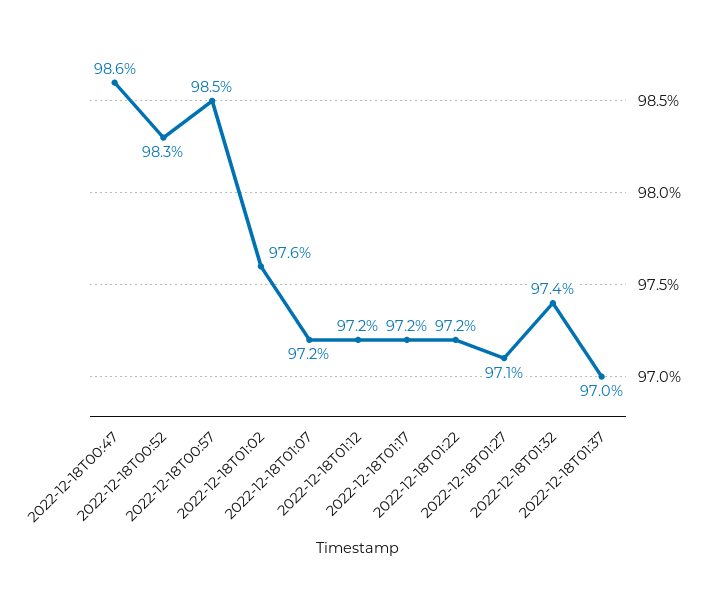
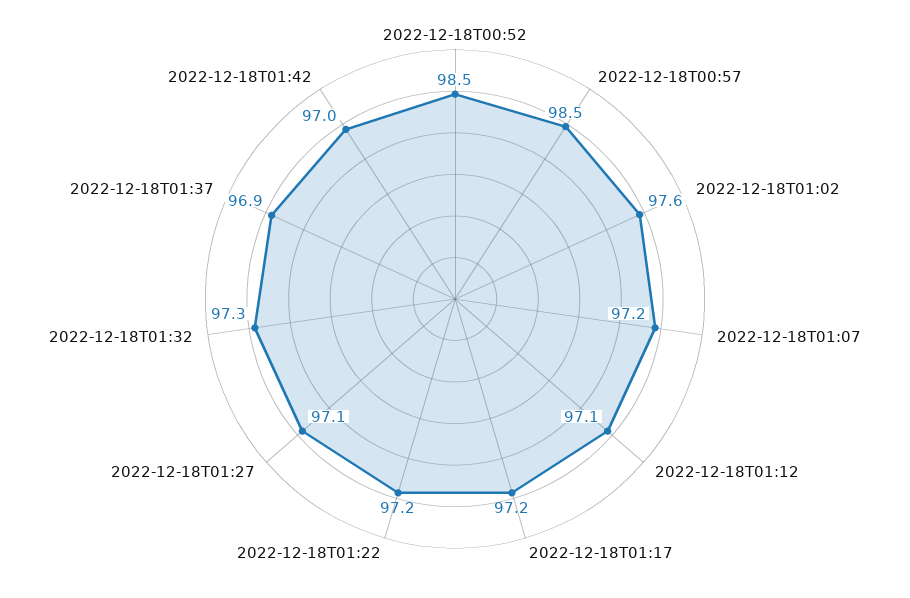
2022-12-18T00:47: 98.6 -> none
2022-12-18T00:52: 98.3 -> 98.5
2022-12-18T01:12: 97.2 -> 97.1
2022-12-18T01:32: 97.4 -> 97.3
2022-12-18T01:37: 97 -> 96.9
2022-12-18T01:42: none -> 97

